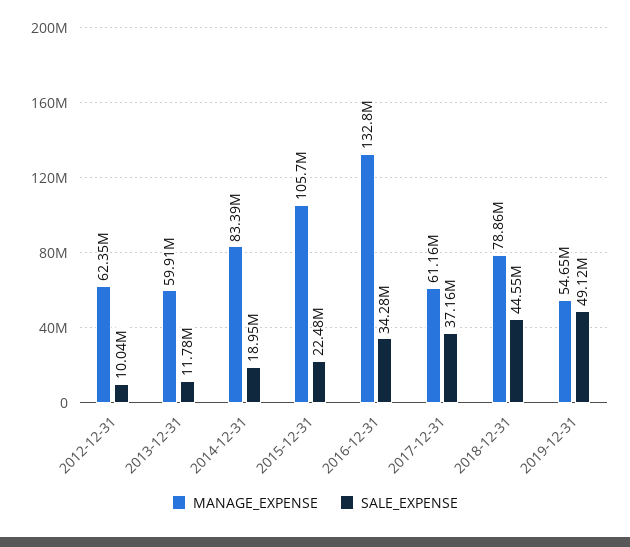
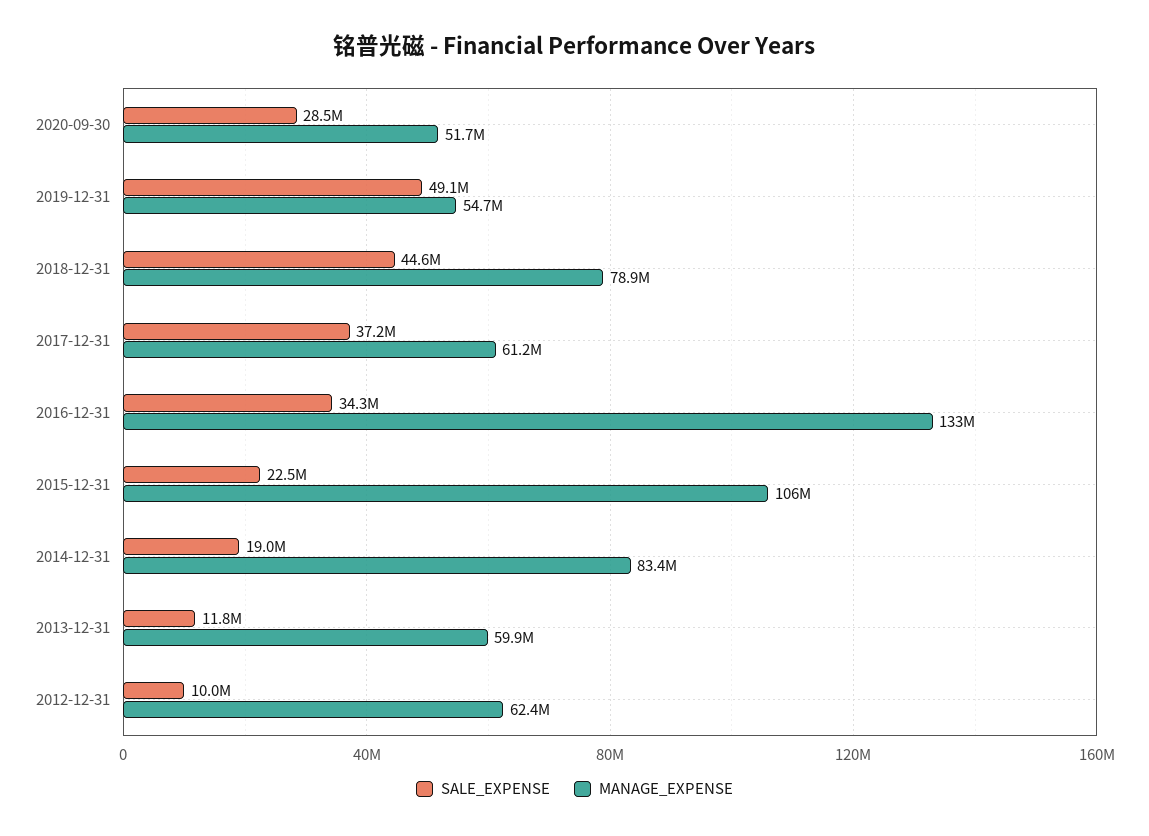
SALE_EXPENSE, 2020-09-30: none -> 28500000
MANAGE_EXPENSE, 2020-09-30: none -> 51700000

